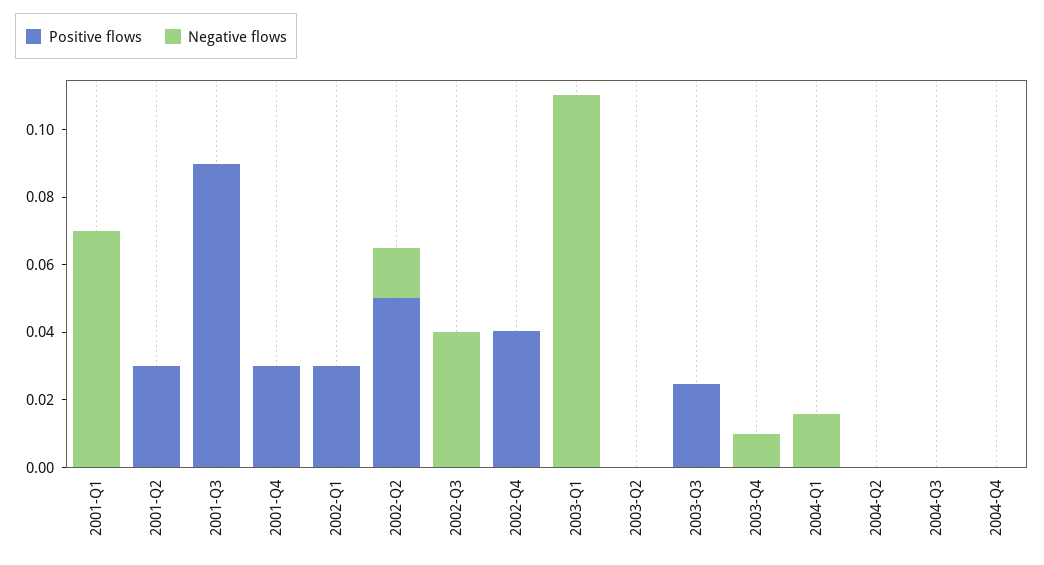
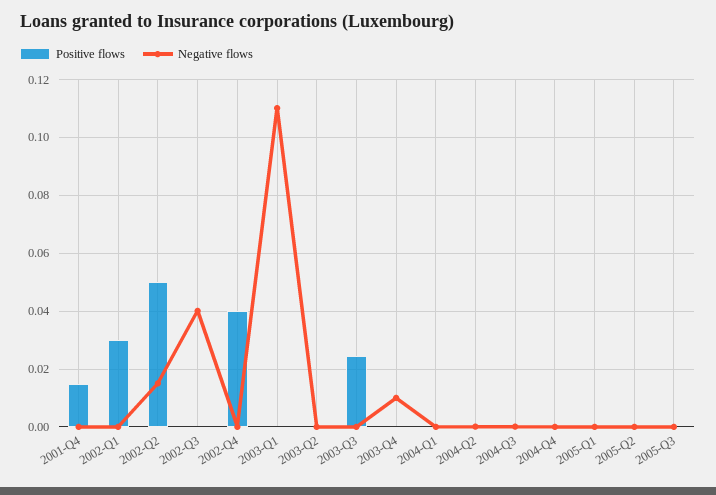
Positive flows, 2001-Q1: 0 -> none
Negative flows, 2001-Q1: 0.07 -> none
Positive flows, 2001-Q2: 0.03 -> none
Negative flows, 2001-Q2: 0 -> none
Positive flows, 2001-Q3: 0.09 -> none
Negative flows, 2001-Q3: 0 -> none
Positive flows, 2001-Q4: 0.03 -> 0.015
Negative flows, 2004-Q1: 0.015 -> 0
Positive flows, 2005-Q1: none -> 0
Negative flows, 2005-Q1: none -> 0
Positive flows, 2005-Q2: none -> 0
Negative flows, 2005-Q2: none -> 0
Positive flows, 2005-Q3: none -> 0
Negative flows, 2005-Q3: none -> 0

